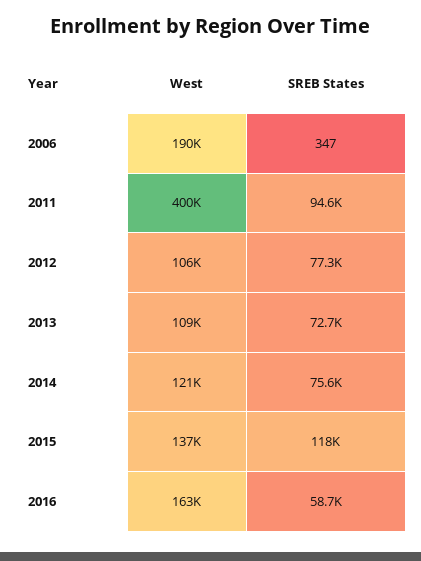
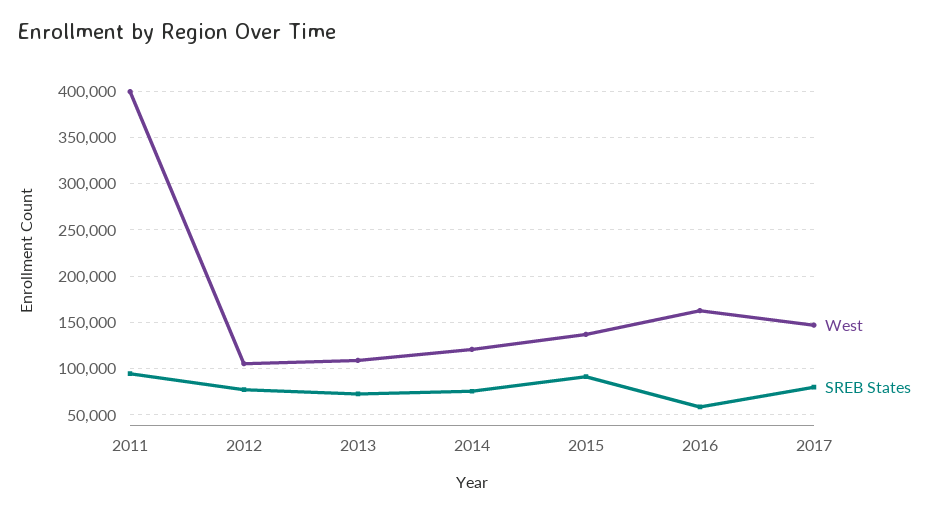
West, 2006: 190000 -> none
SREB States, 2006: 347 -> none
SREB States, 2015: 118000 -> 90000
West, 2017: none -> 150000
SREB States, 2017: none -> 80000

